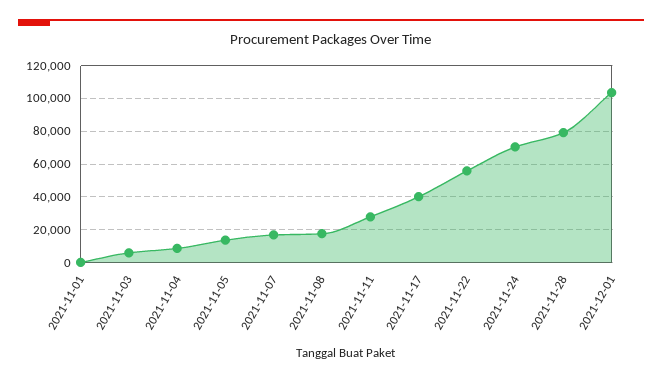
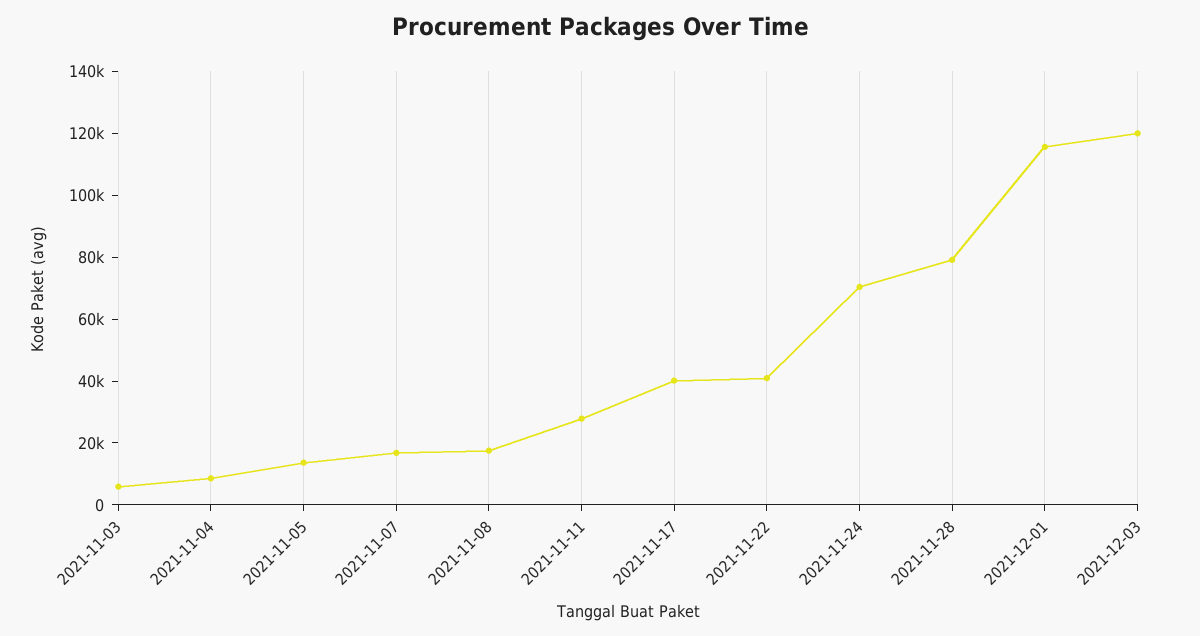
2021-11-01: 0 -> none
2021-11-22: 55000 -> 40000
2021-12-01: 105000 -> 115000
2021-12-03: none -> 120000

